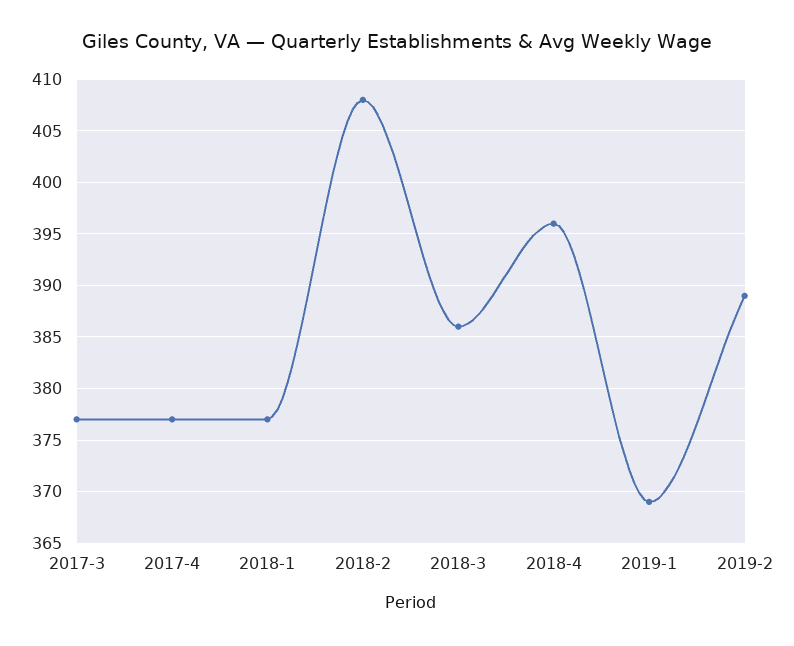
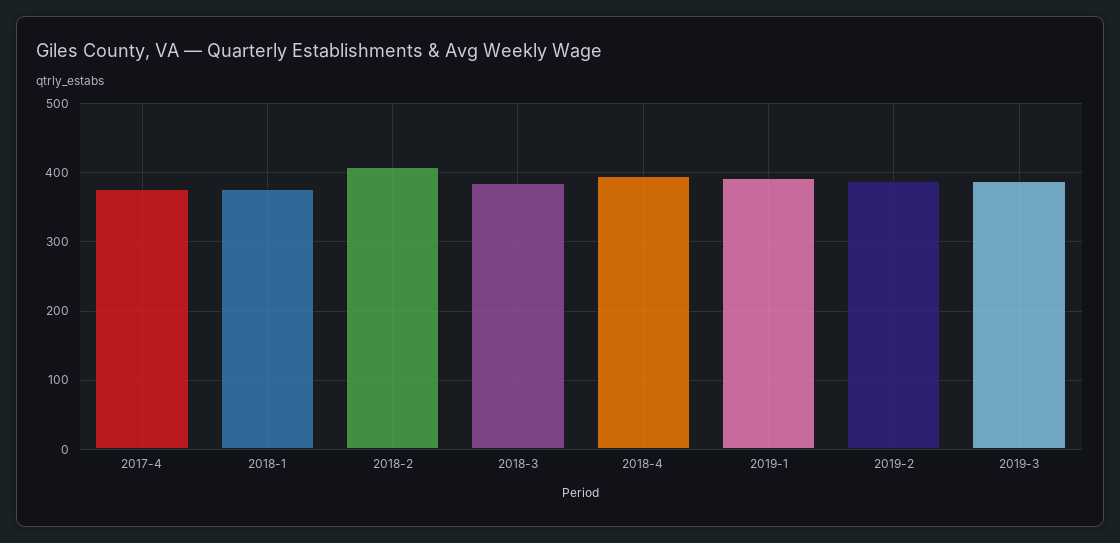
2017-3: 377 -> none
2019-1: 369 -> 390
2019-3: none -> 390

